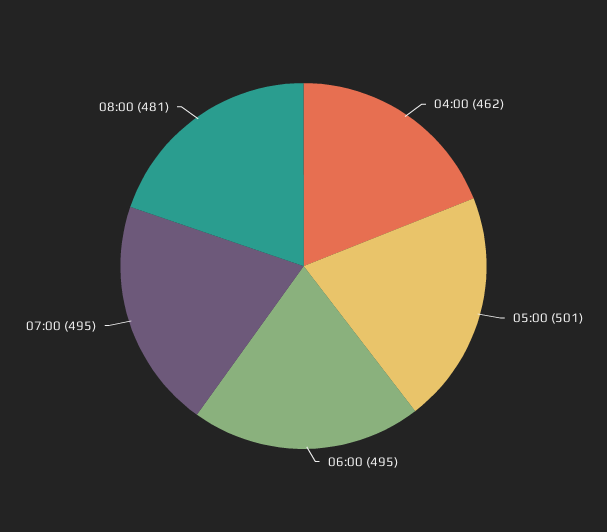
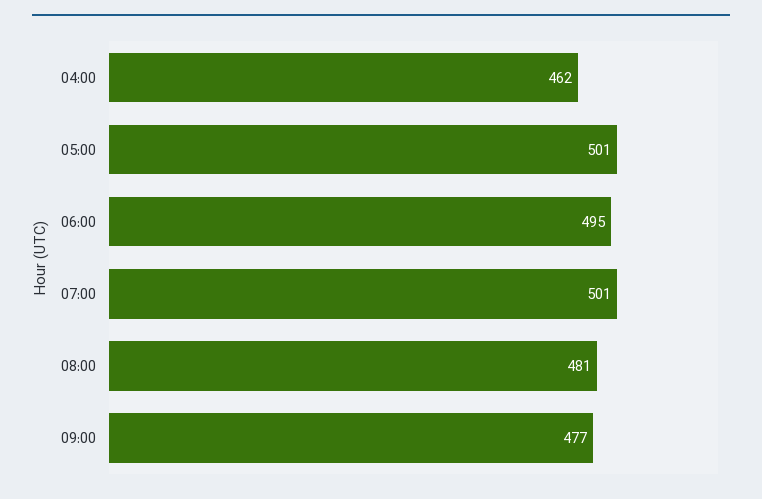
07:00: 495 -> 501
09:00: none -> 477

